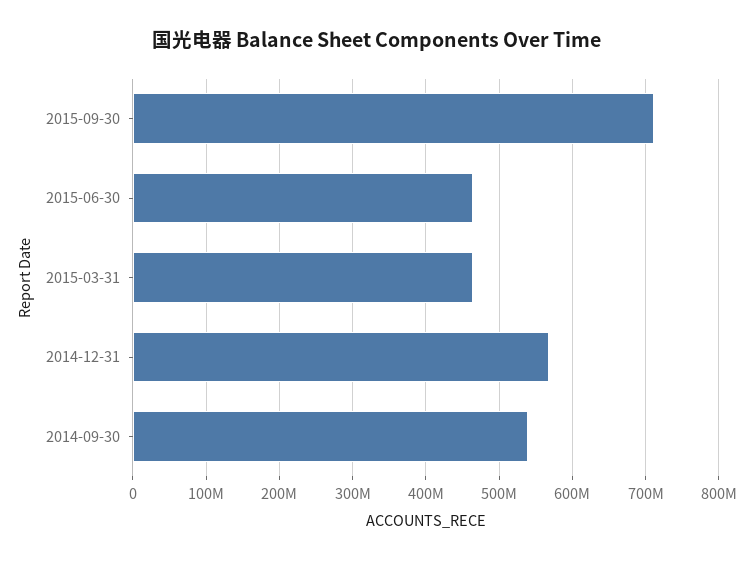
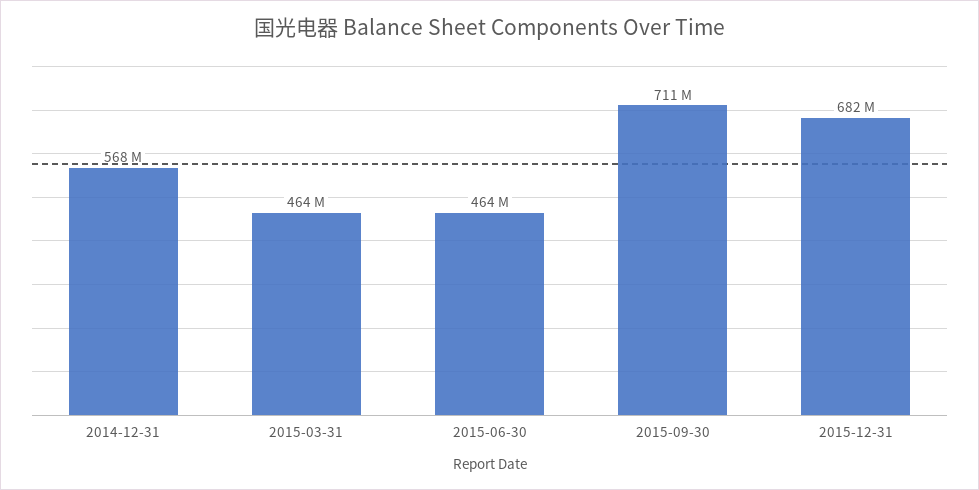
2014-09-30: 540000000 -> none
2015-12-31: none -> 682000000

